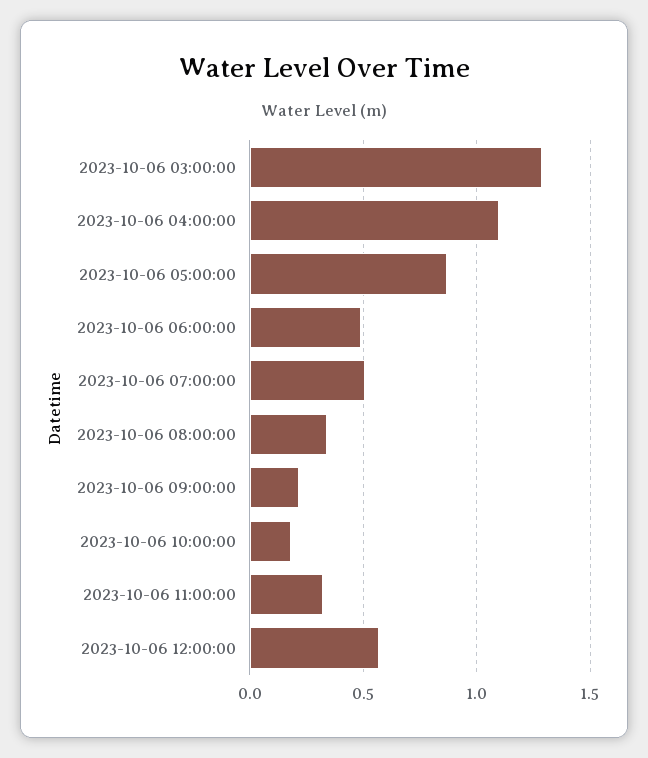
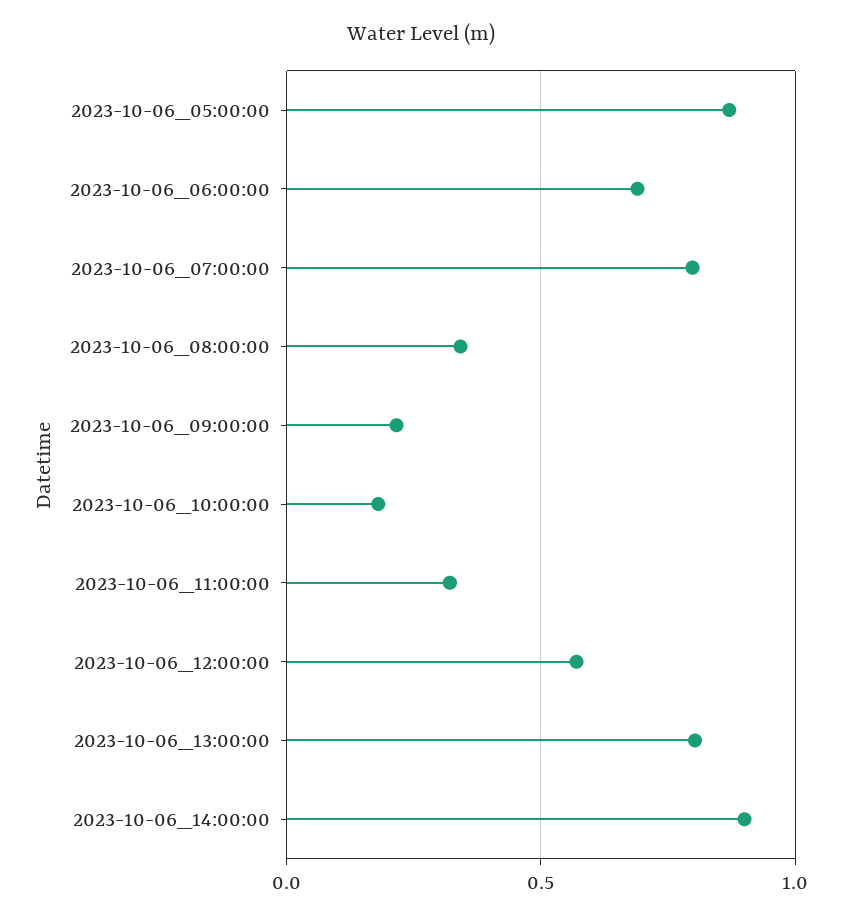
2023-10-06 03:00:00: 1.3 -> none
2023-10-06 04:00:00: 1.1 -> none
2023-10-06 06:00:00: 0.5 -> 0.7
2023-10-06 07:00:00: 0.5 -> 0.8
2023-10-06_13:00:00: none -> 0.8
2023-10-06_14:00:00: none -> 0.9

